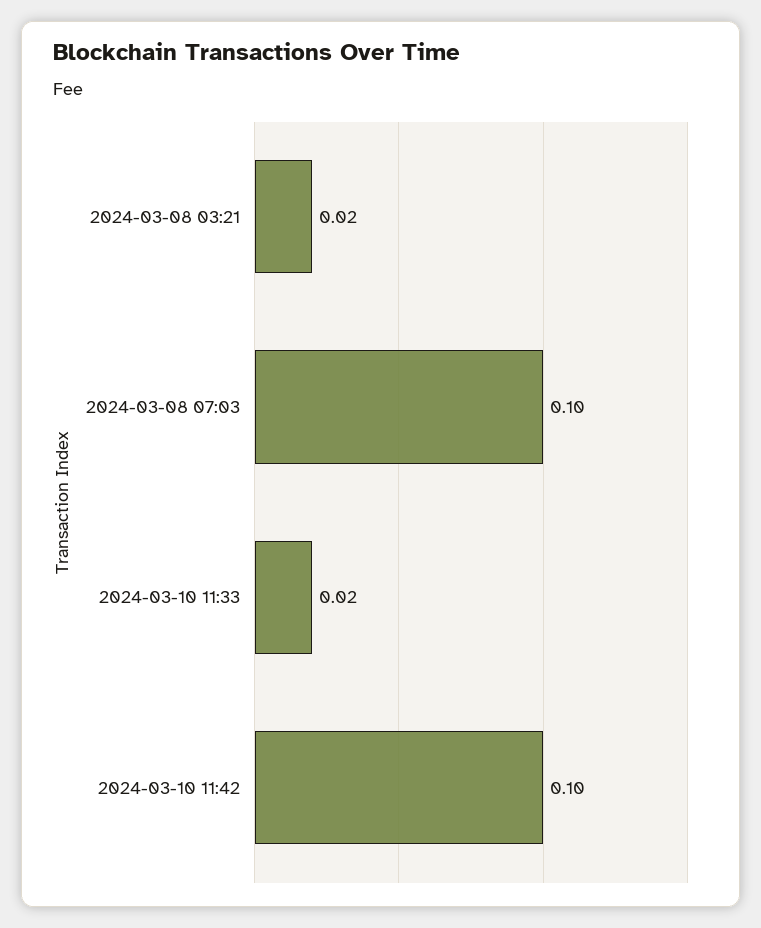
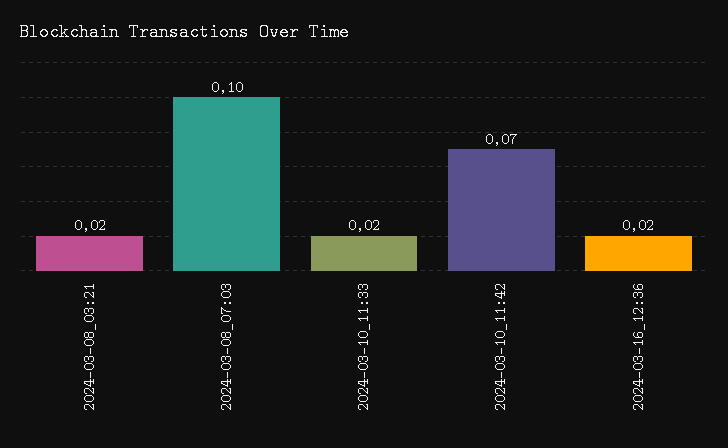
2024-03-10 11:42: 0.1 -> 0.07
2024-03-16_12:36: none -> 0.02

